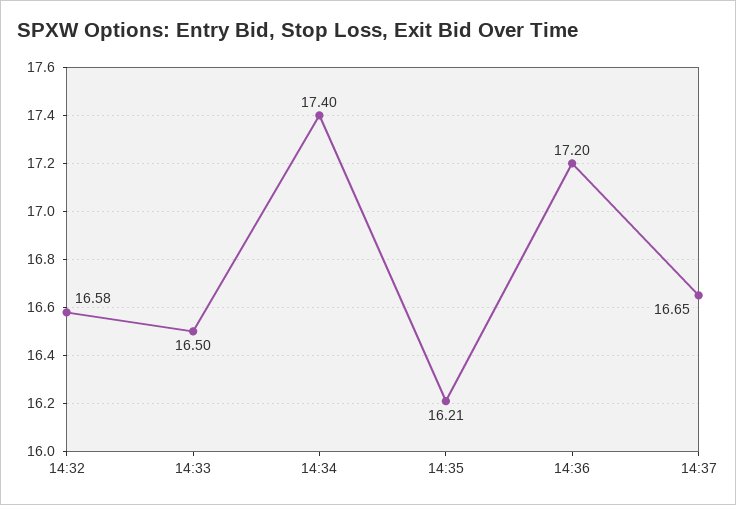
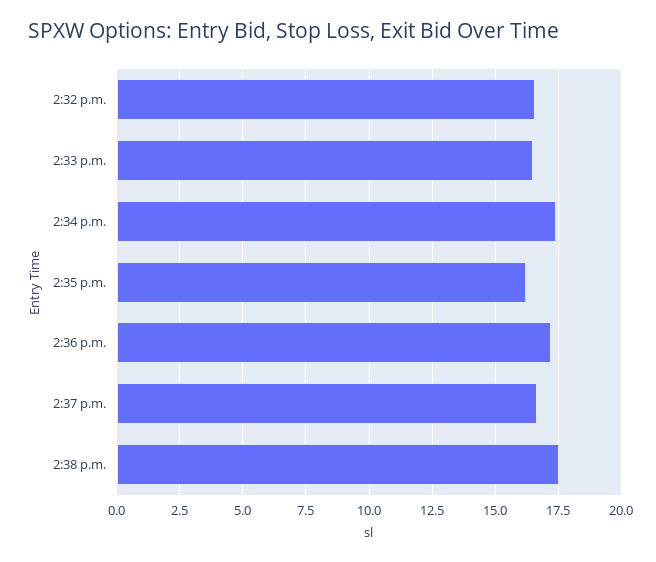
2:38 p.m.: none -> 17.5

